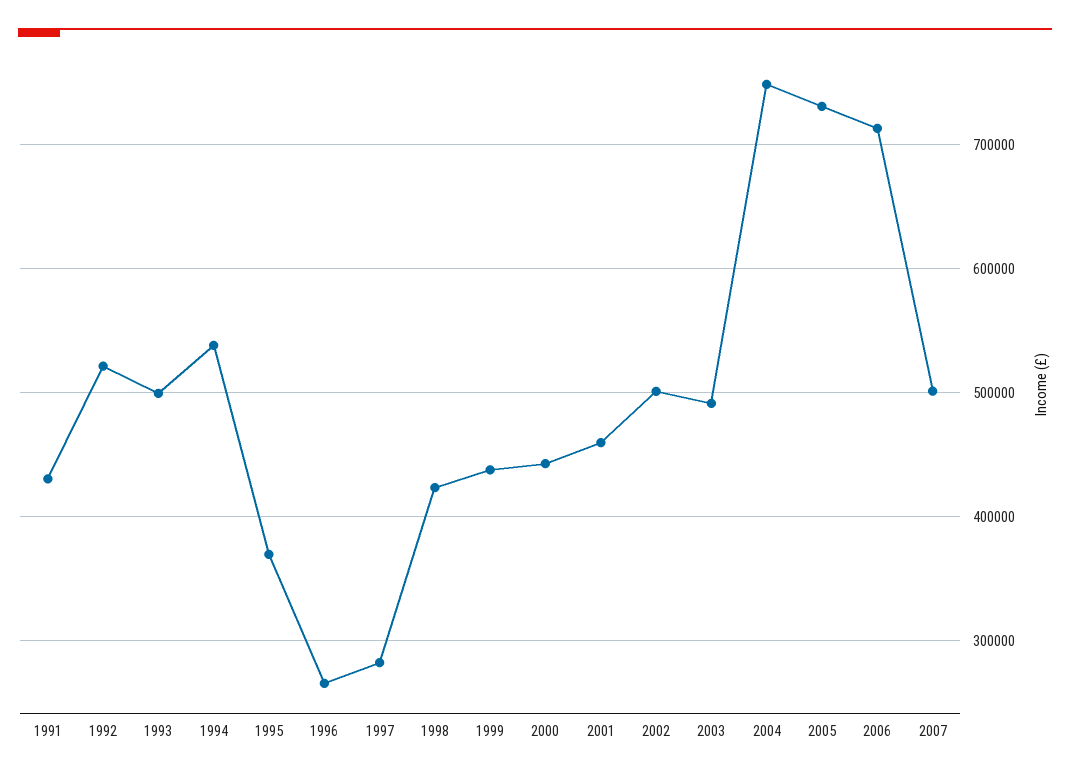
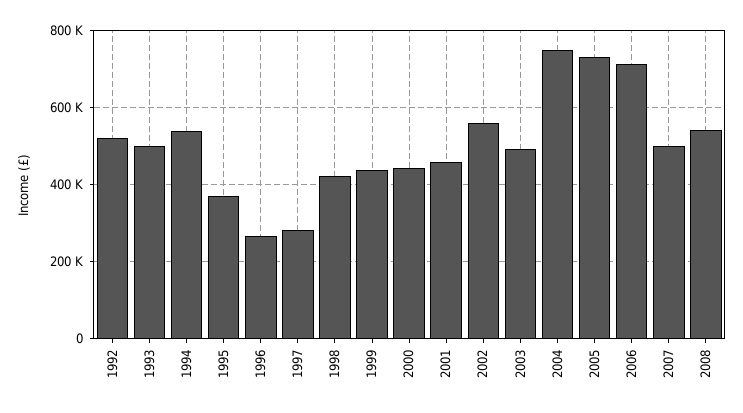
1991: 430000 -> none
2002: 500000 -> 560000
2008: none -> 540000

